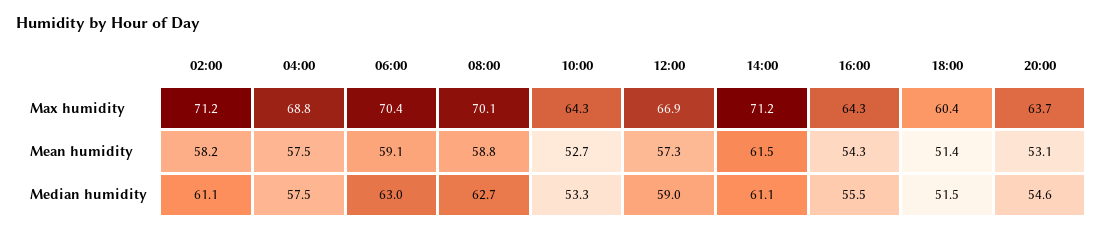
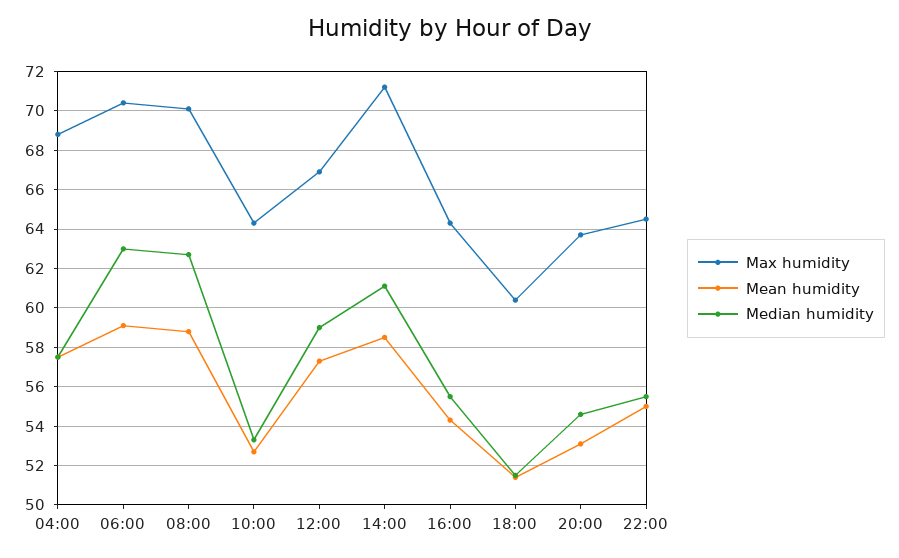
Max humidity, 02:00: 71.2 -> none
Mean humidity, 02:00: 58.2 -> none
Mean humidity, 14:00: 61.5 -> 58.5
Median humidity, 02:00: 61.1 -> none
Max humidity, 22:00: none -> 64.5
Mean humidity, 22:00: none -> 55
Median humidity, 22:00: none -> 55.5

